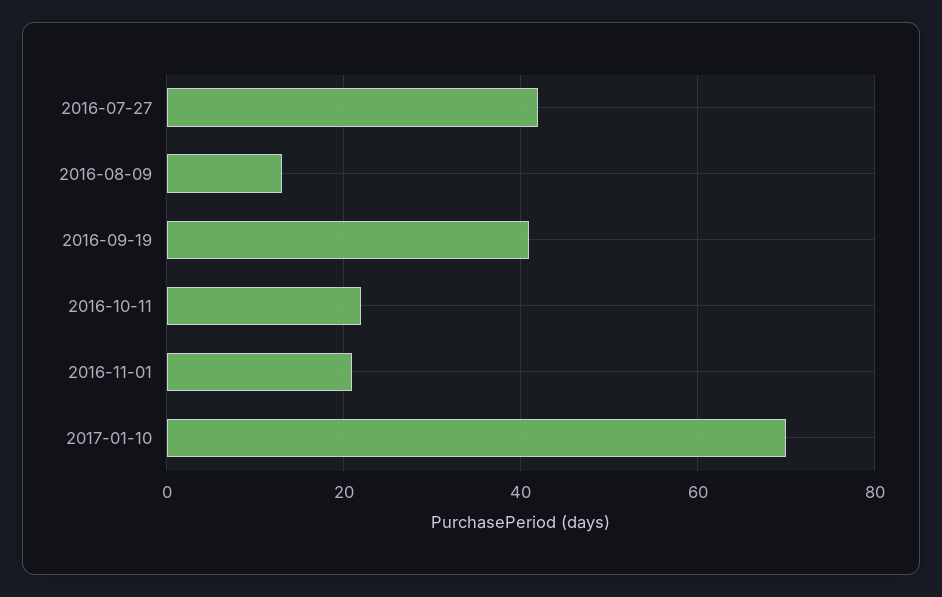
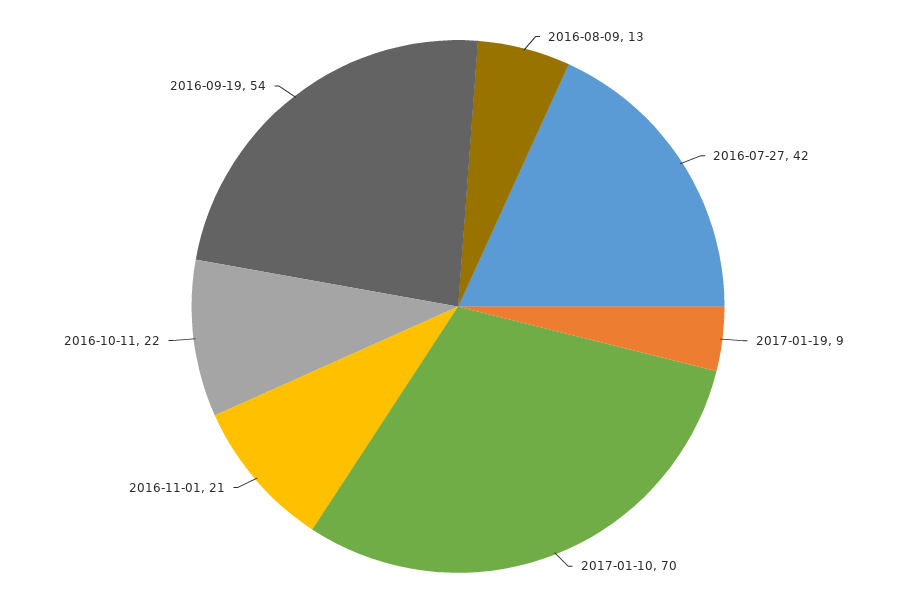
2016-09-19: 40 -> 54
2017-01-19: none -> 9

